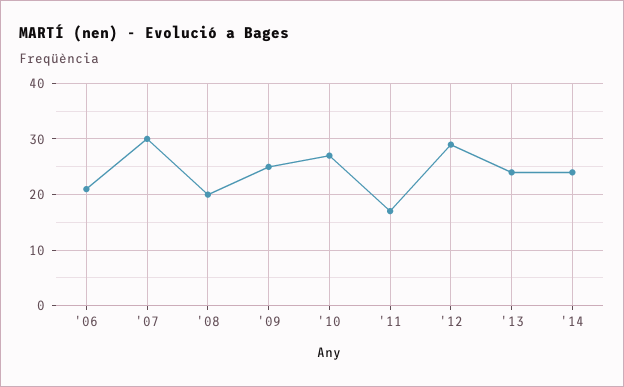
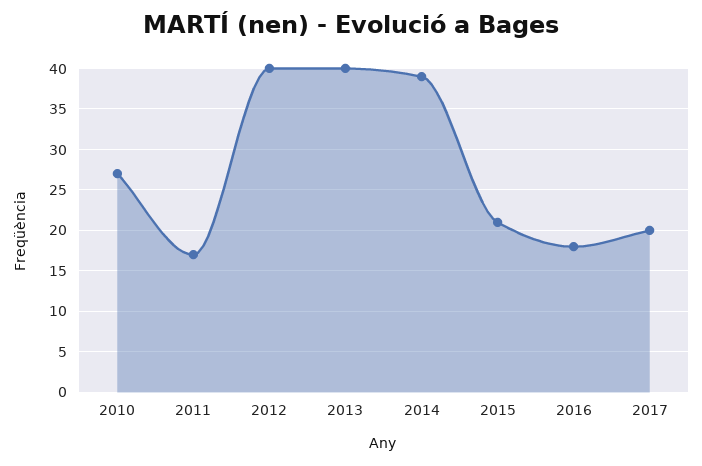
'06: 20 -> none
'07: 30 -> none
'08: 20 -> none
'09: 25 -> none
'12: 30 -> 40
'13: 25 -> 40
'14: 25 -> 39
2015: none -> 21
2016: none -> 18
2017: none -> 20

